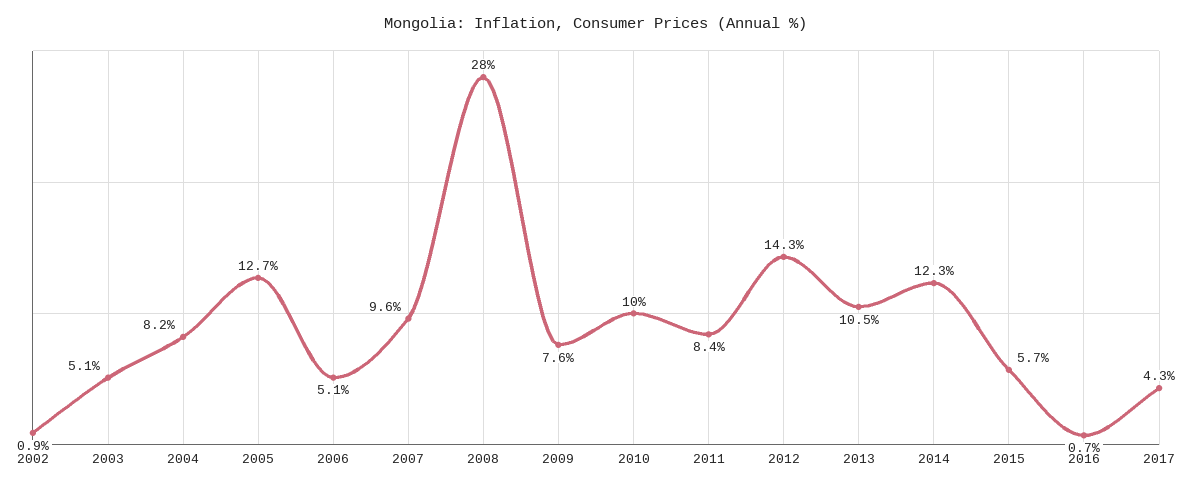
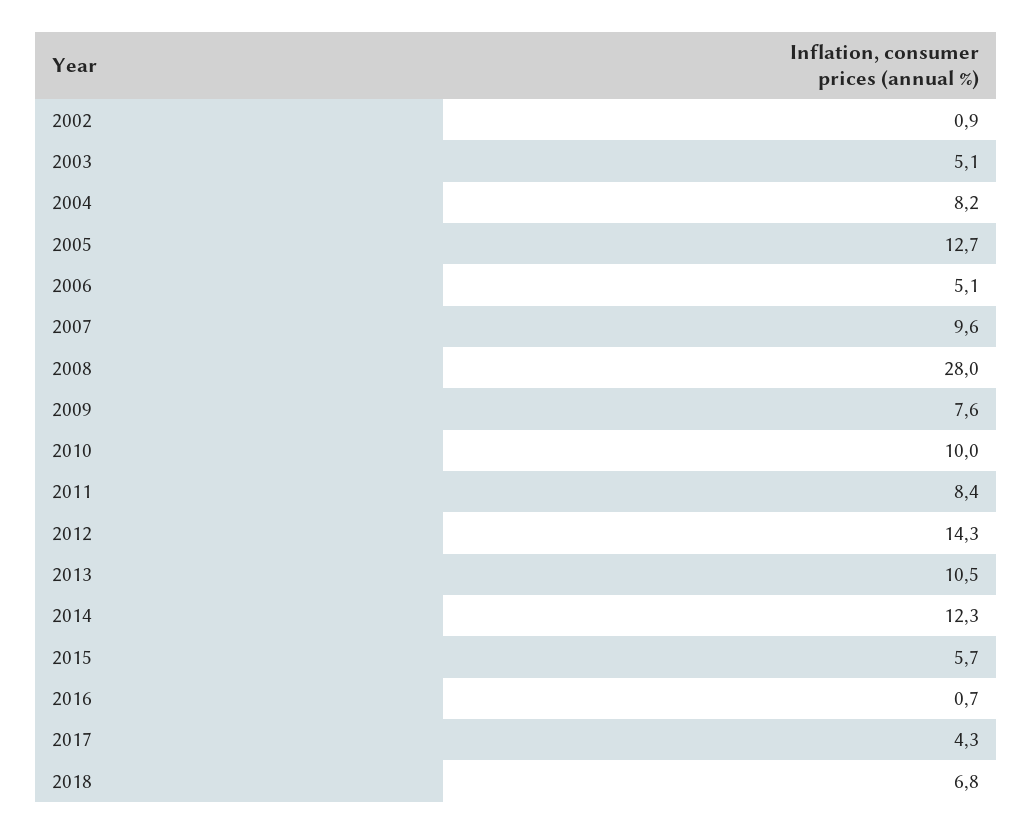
2018: none -> 6.8

